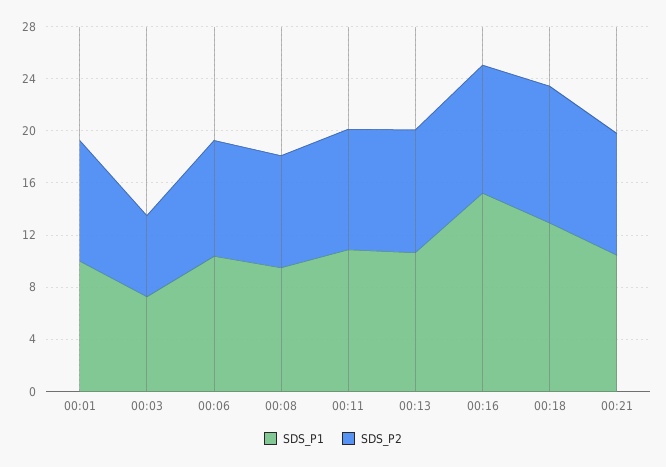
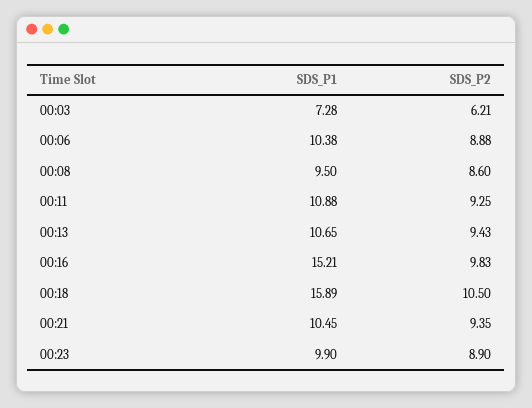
SDS_P1, 00:01: 10 -> none
SDS_P2, 00:01: 9 -> none
SDS_P1, 00:18: 13 -> 15.89
SDS_P1, 00:23: none -> 9.9
SDS_P2, 00:23: none -> 8.9

